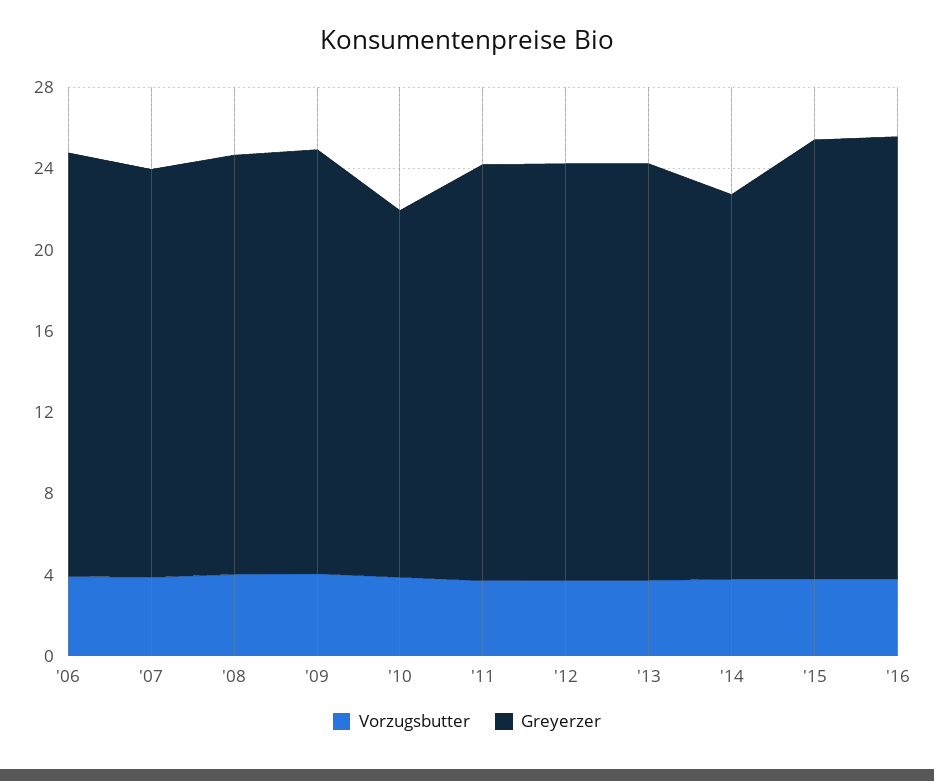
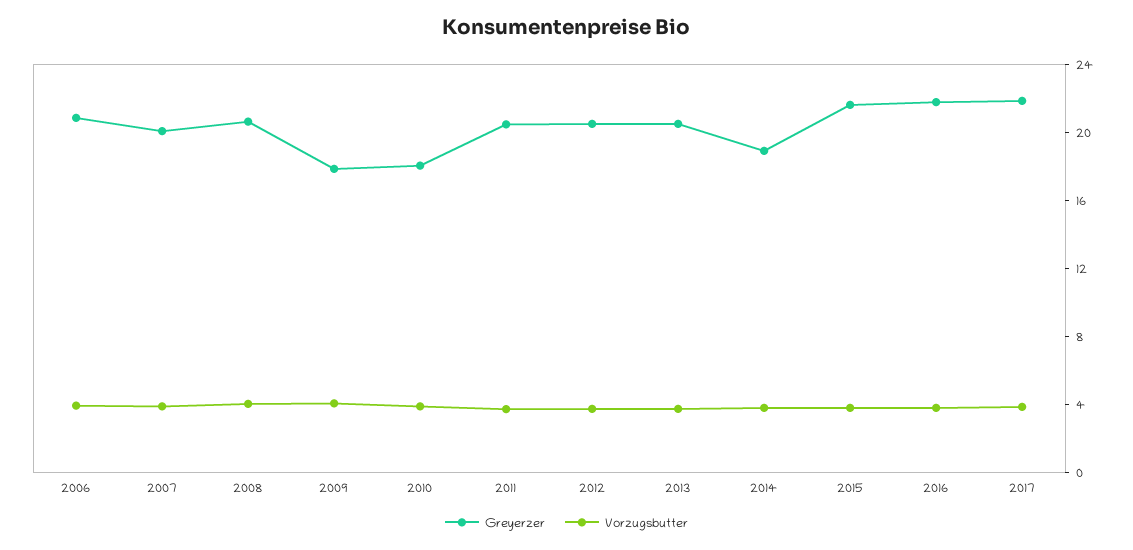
Greyerzer, '09: 21 -> 18
Greyerzer, 2017: none -> 22
Vorzugsbutter, 2017: none -> 4

